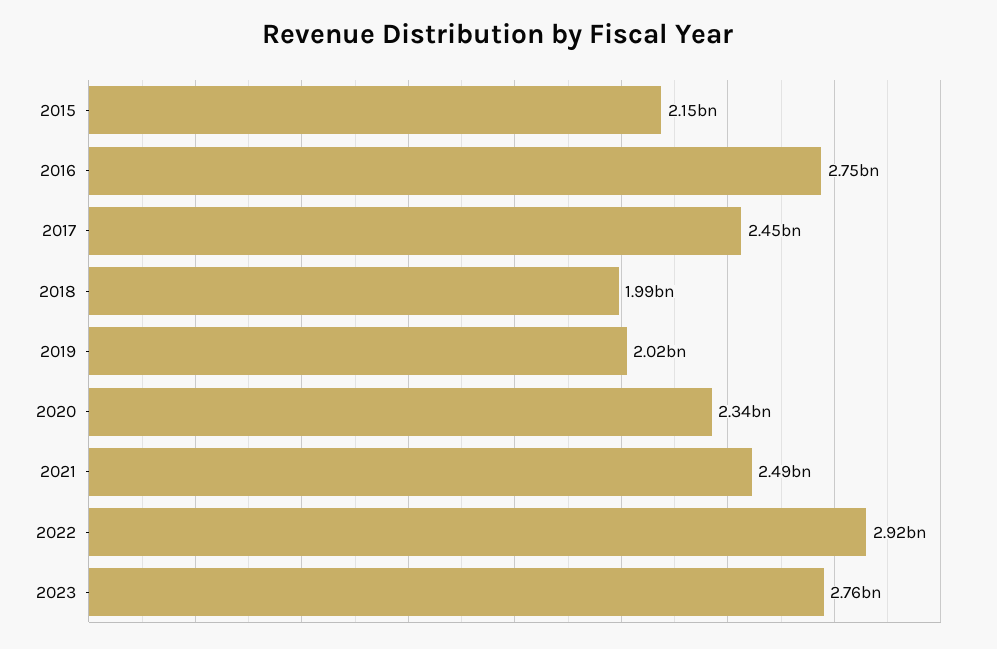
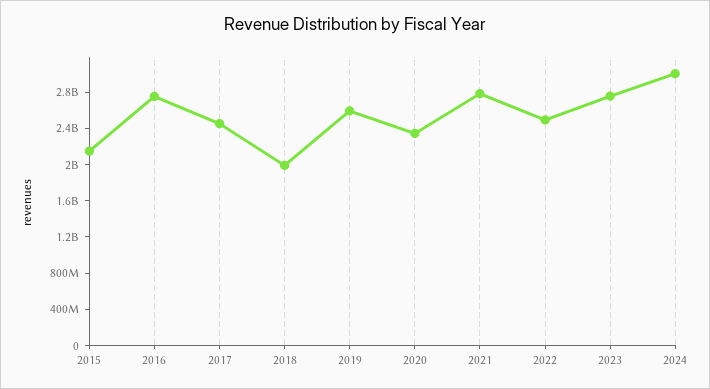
2019: 2020000000 -> 2600000000
2021: 2490000000 -> 2800000000
2022: 2920000000 -> 2500000000
2024: none -> 3000000000

